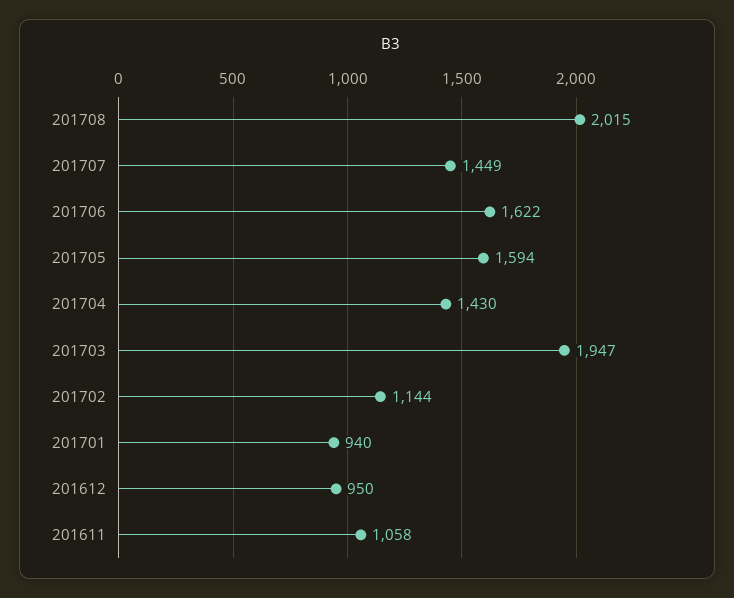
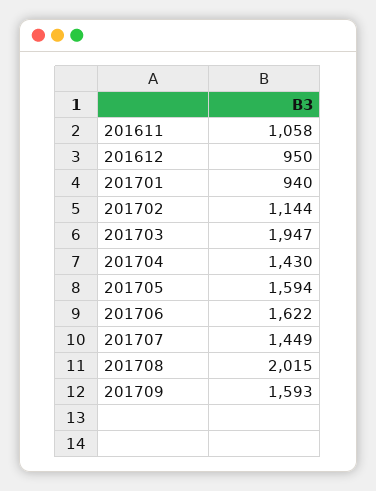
201709: none -> 1593

